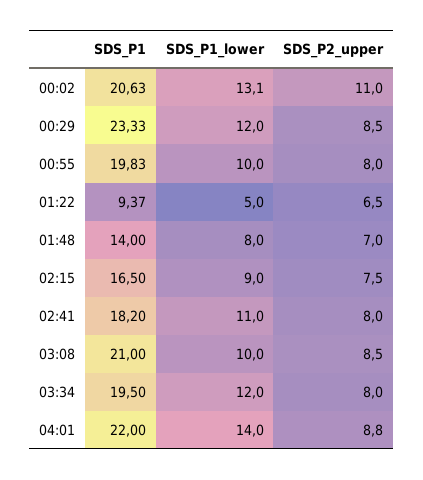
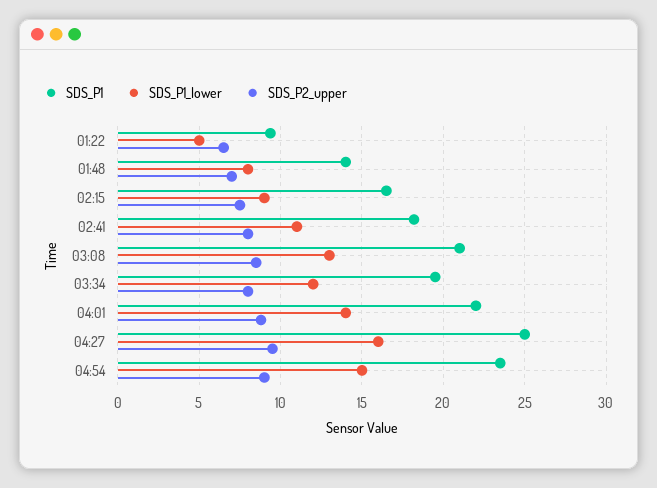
SDS_P1, 00:02: 20.63 -> none
SDS_P1_lower, 00:02: 13.1 -> none
SDS_P2_upper, 00:02: 11 -> none
SDS_P1, 00:29: 23.33 -> none
SDS_P1_lower, 00:29: 12 -> none
SDS_P2_upper, 00:29: 8.5 -> none
SDS_P1, 00:55: 19.83 -> none
SDS_P1_lower, 00:55: 10 -> none
SDS_P2_upper, 00:55: 8 -> none
SDS_P1_lower, 03:08: 10 -> 13
SDS_P1, 04:27: none -> 25
SDS_P1_lower, 04:27: none -> 16
SDS_P2_upper, 04:27: none -> 9.5
SDS_P1, 04:54: none -> 23.5
SDS_P1_lower, 04:54: none -> 15
SDS_P2_upper, 04:54: none -> 9

